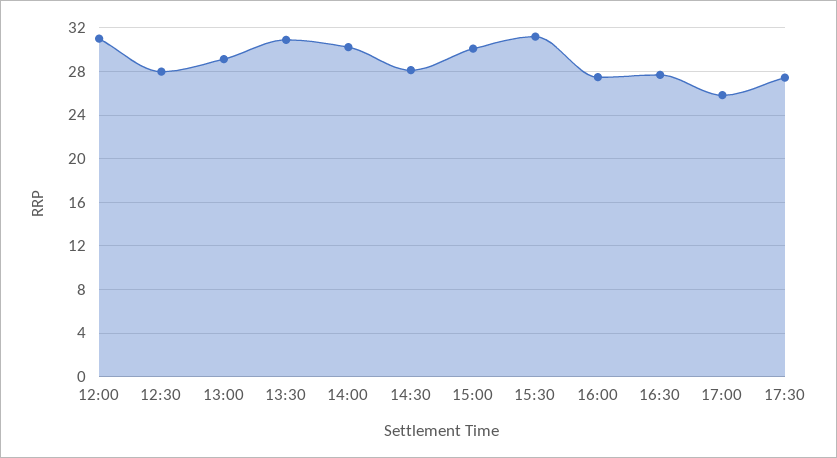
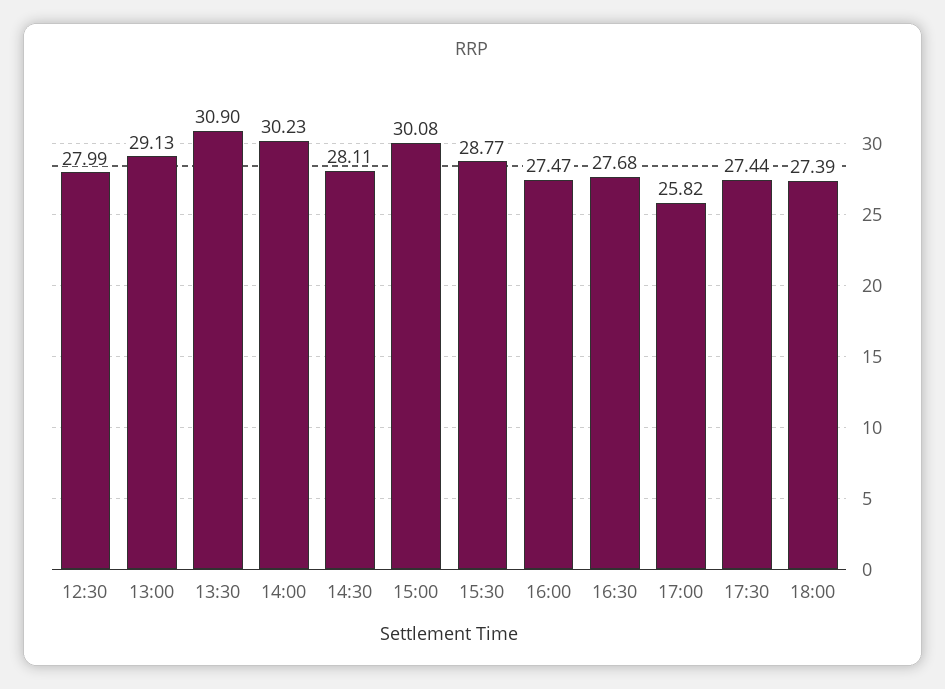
12:00: 31 -> none
15:30: 31 -> 28.77
18:00: none -> 27.39

